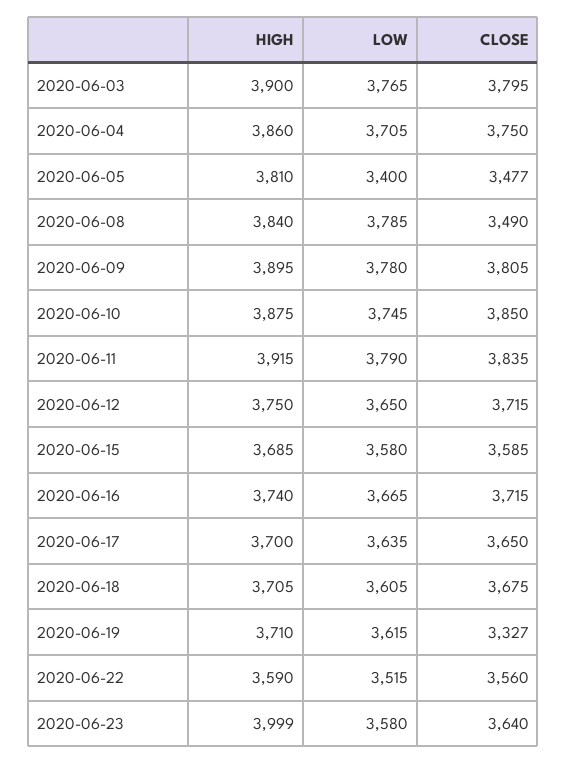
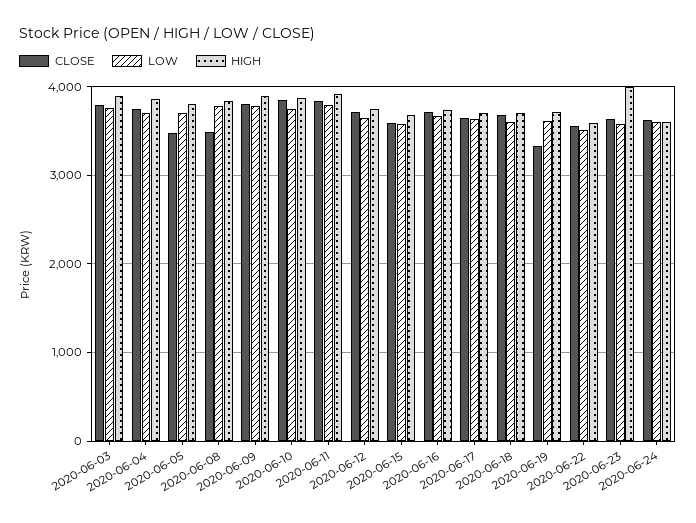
LOW, 2020-06-05: 3400 -> 3700
CLOSE, 2020-06-24: none -> 3600
LOW, 2020-06-24: none -> 3600
HIGH, 2020-06-24: none -> 3600

